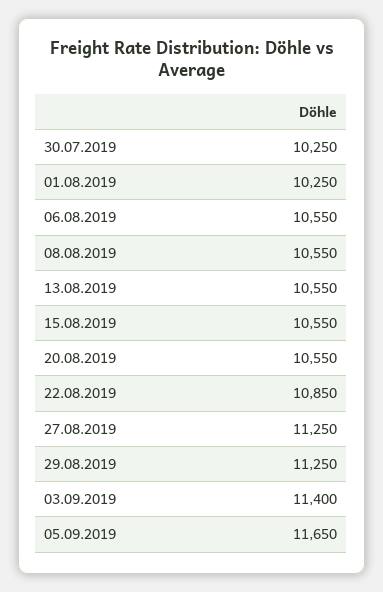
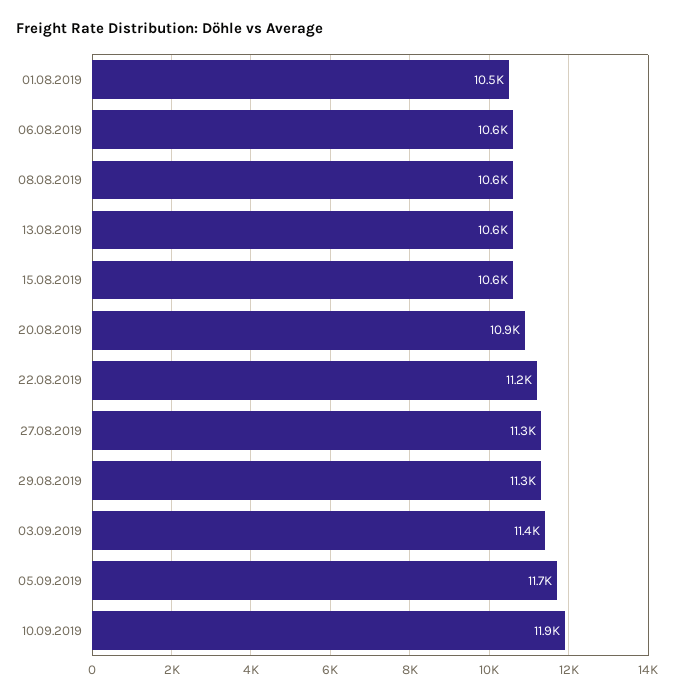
30.07.2019: 10250 -> none
01.08.2019: 10250 -> 10500
20.08.2019: 10550 -> 10900
22.08.2019: 10850 -> 11200
10.09.2019: none -> 11900

